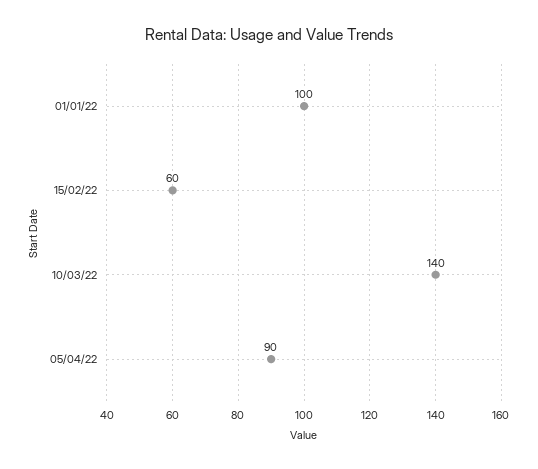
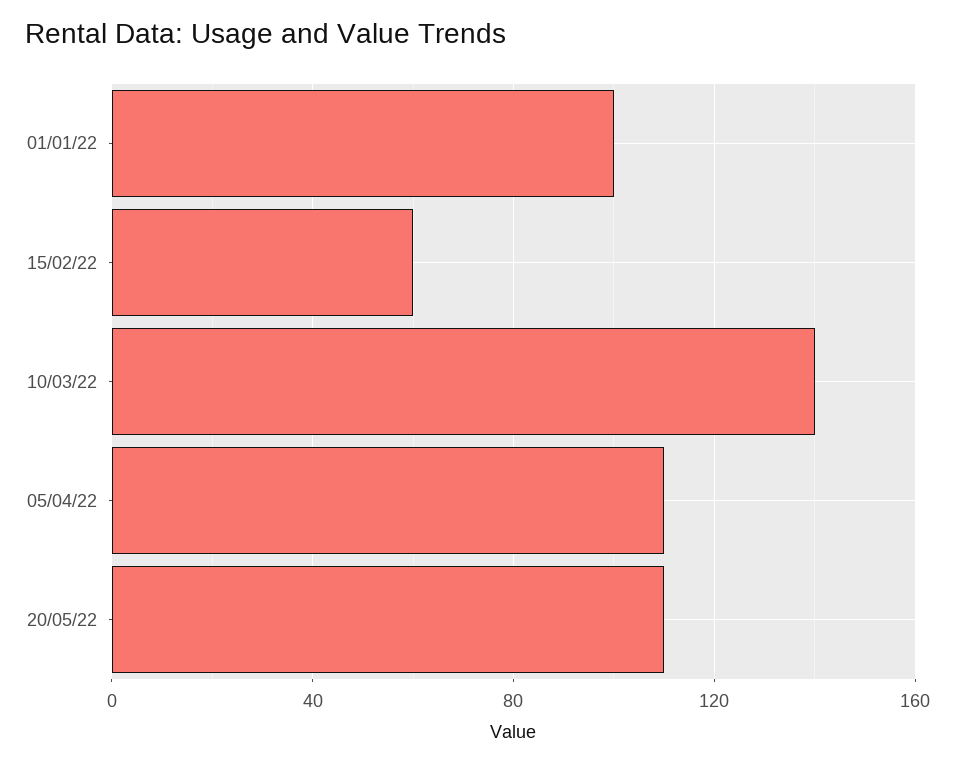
05/04/22: 90 -> 110
20/05/22: none -> 110

